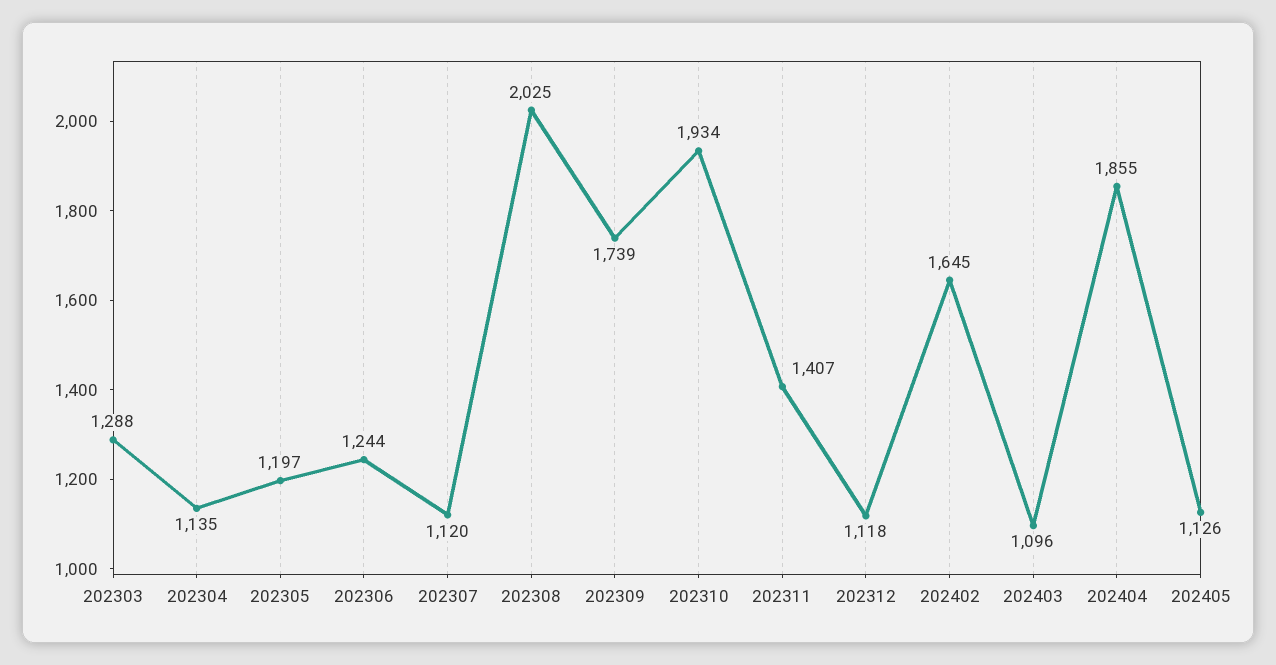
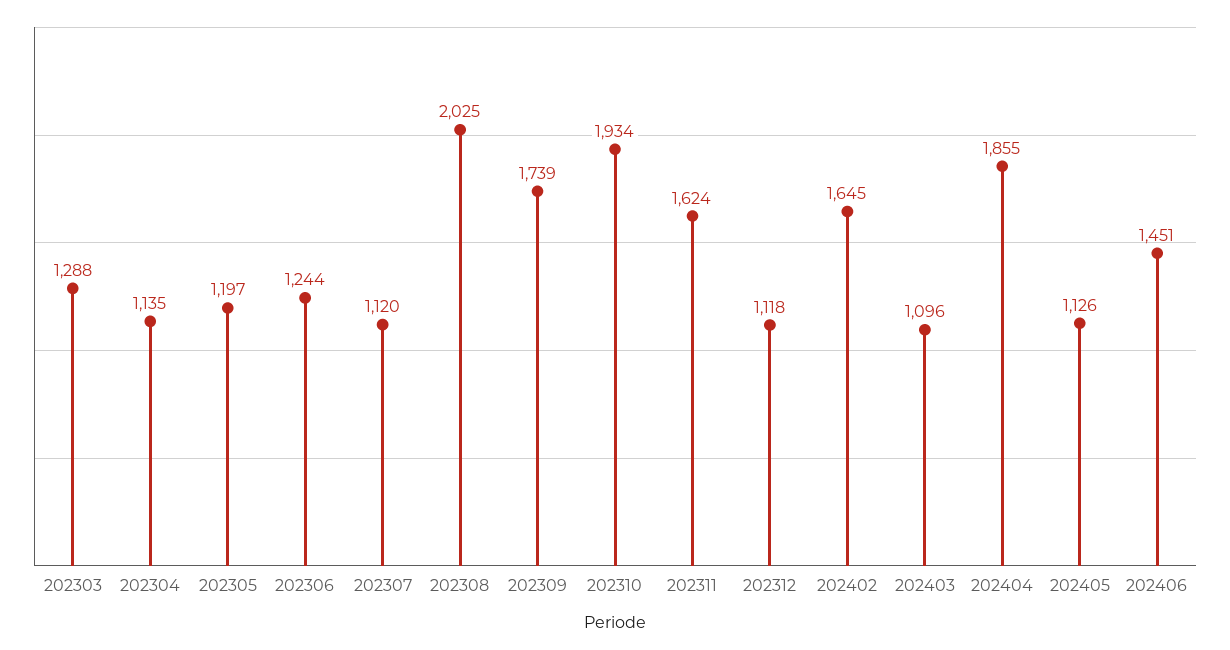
202311: 1407 -> 1624
202406: none -> 1451

